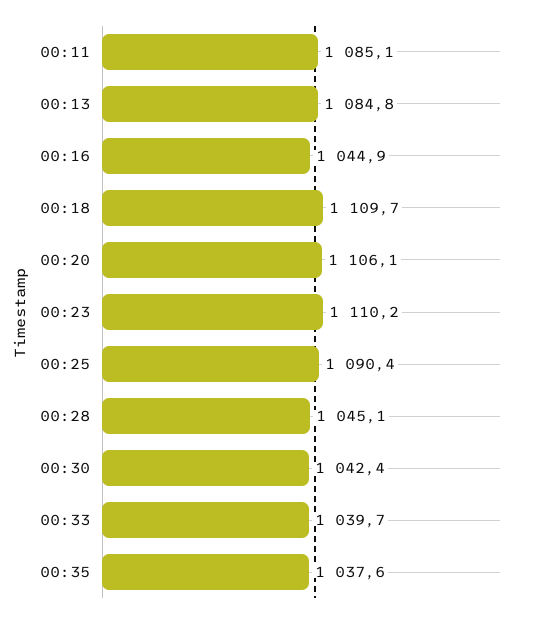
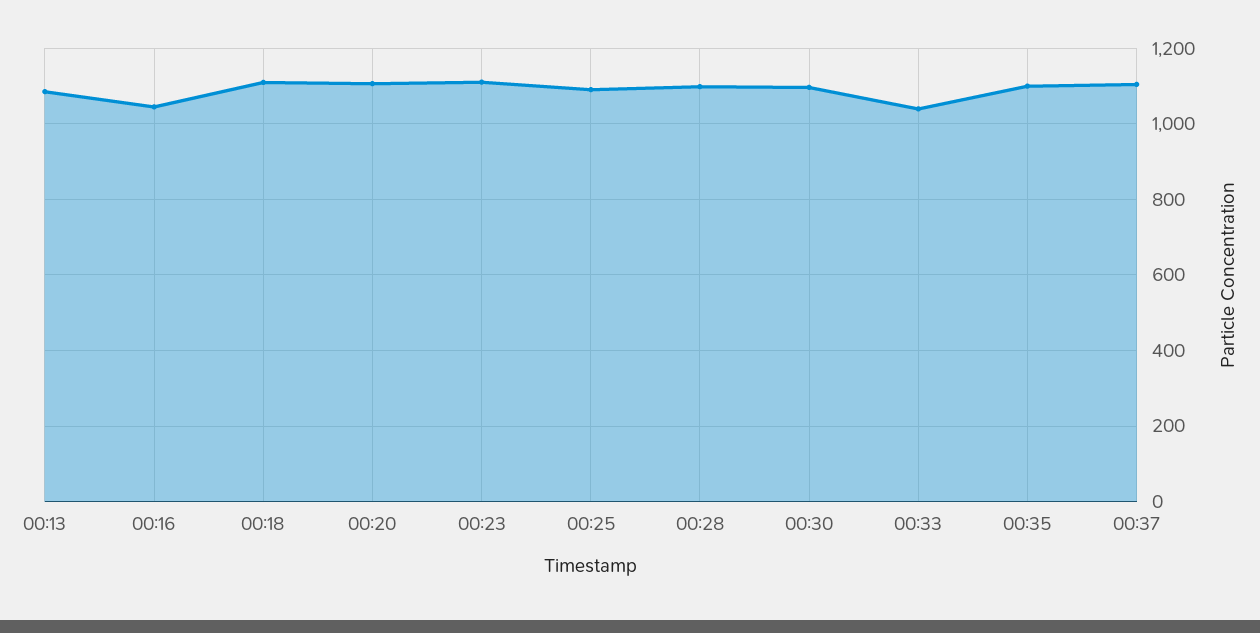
00:11: 1085.1 -> none
00:28: 1045.1 -> 1100
00:30: 1042.4 -> 1100
00:35: 1037.6 -> 1100
00:37: none -> 1100

